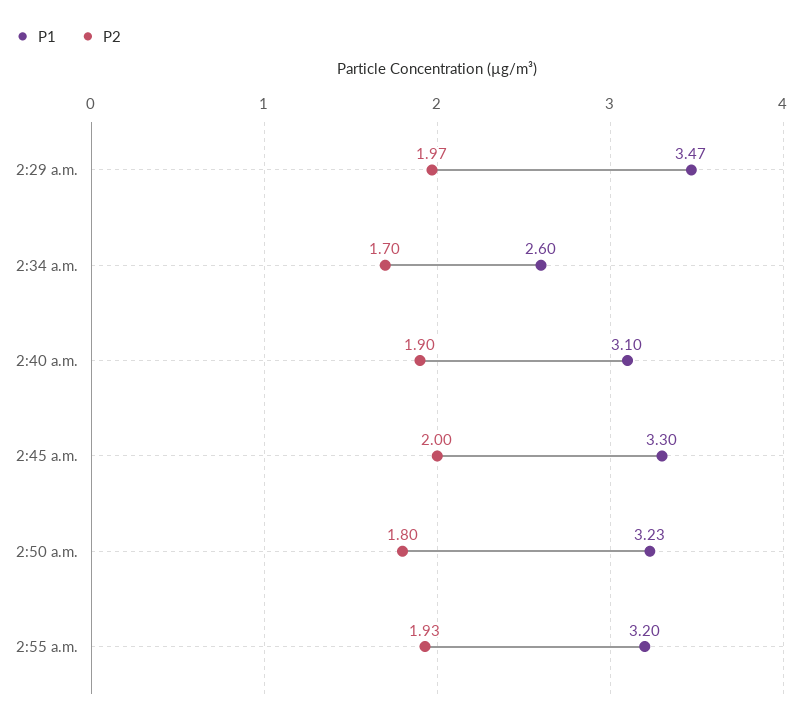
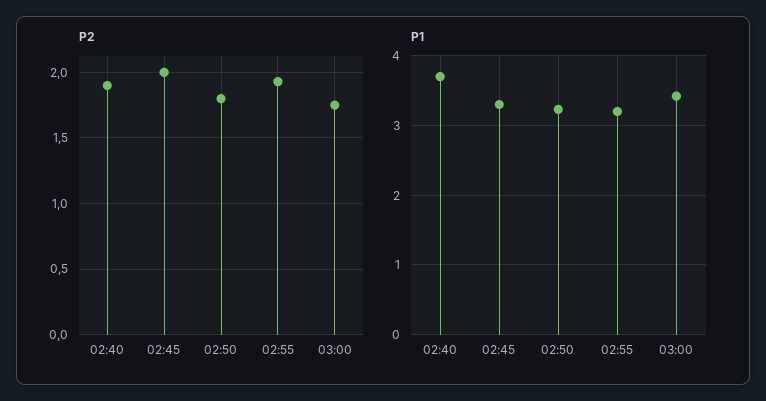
P1, 2:29 a.m.: 3.47 -> none
P2, 2:29 a.m.: 1.97 -> none
P1, 2:34 a.m.: 2.6 -> none
P2, 2:34 a.m.: 1.7 -> none
P1, 2:40 a.m.: 3.1 -> 3.7
P2, 03:00: none -> 1.75
P1, 03:00: none -> 3.4

